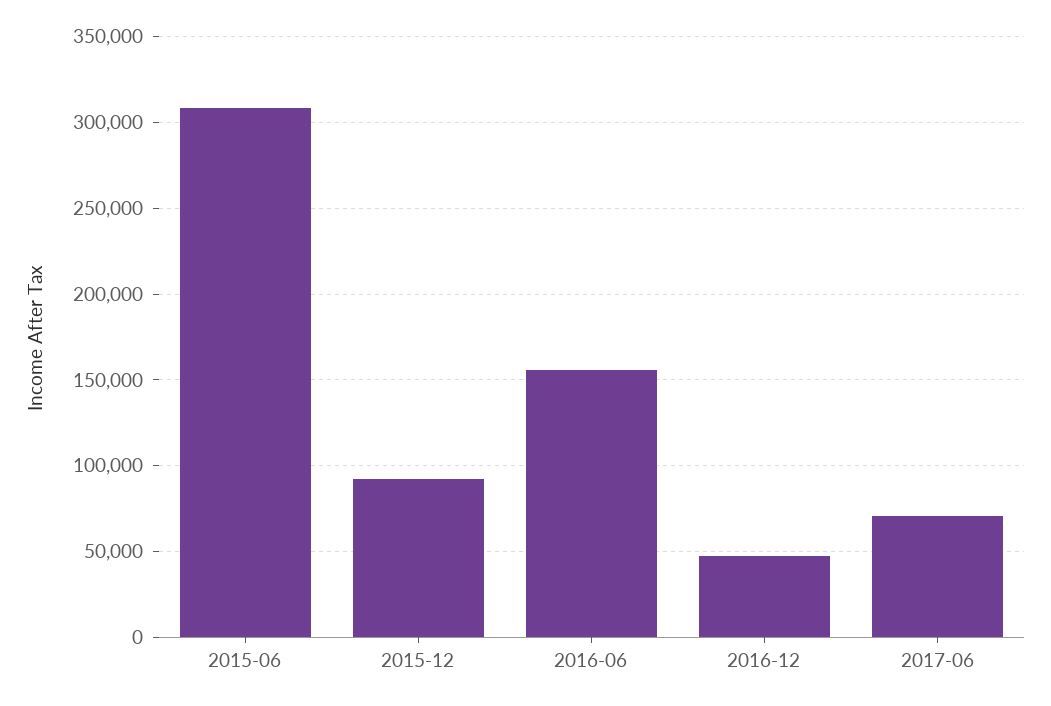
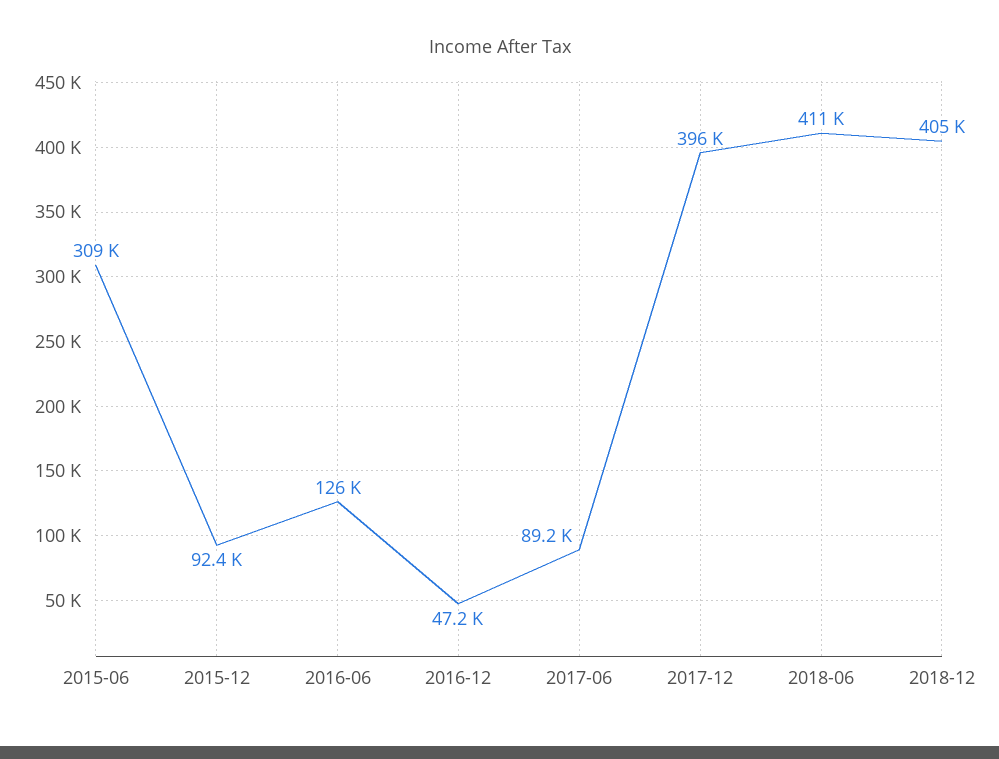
2016-06: 155000 -> 126000
2017-06: 70000 -> 89200
2017-12: none -> 396000
2018-06: none -> 411000
2018-12: none -> 405000

